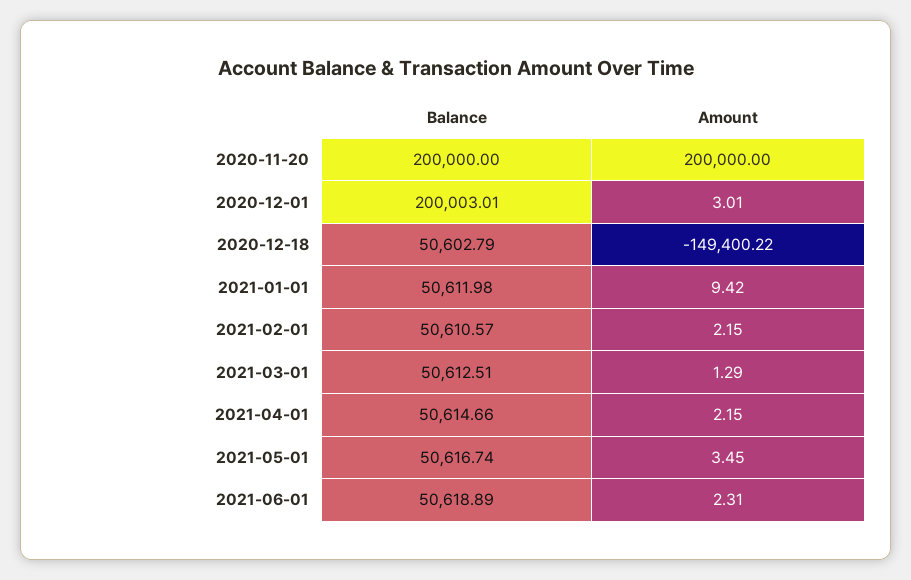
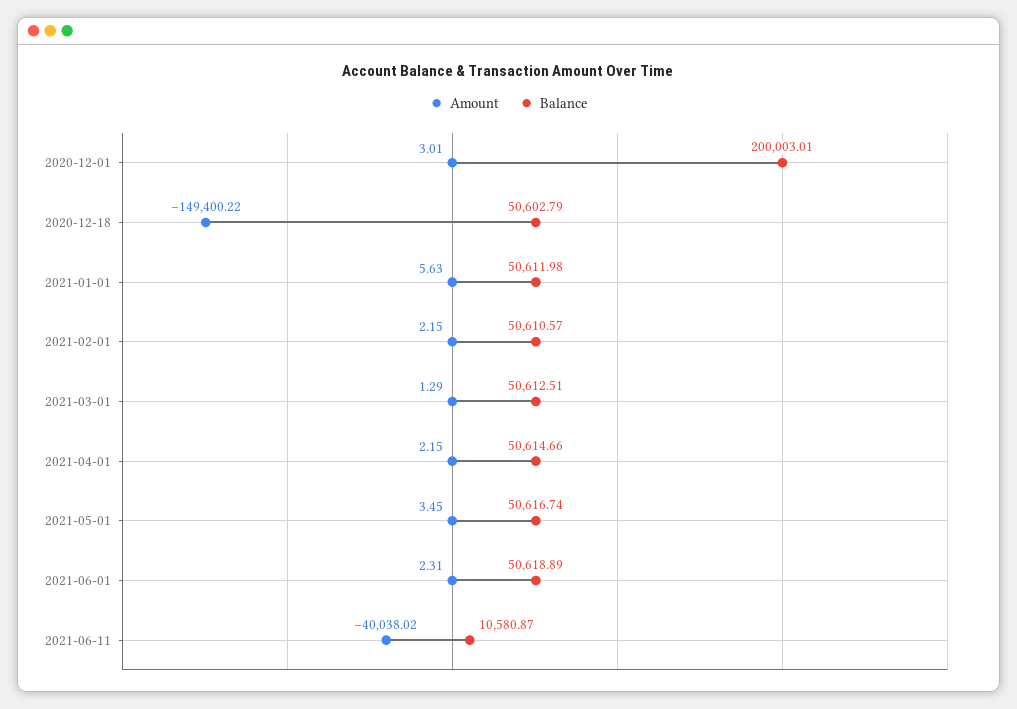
Balance, 2020-11-20: 200000 -> none
Amount, 2020-11-20: 200000 -> none
Amount, 2021-01-01: 9.42 -> 5.63
Amount, 2021-06-11: none -> -40038.02
Balance, 2021-06-11: none -> 10580.87

